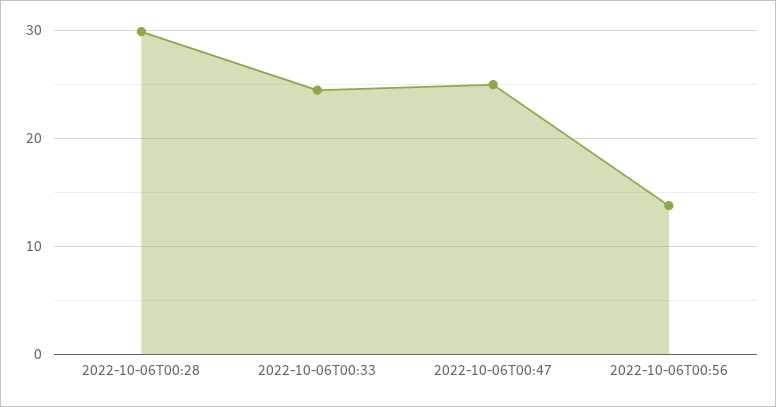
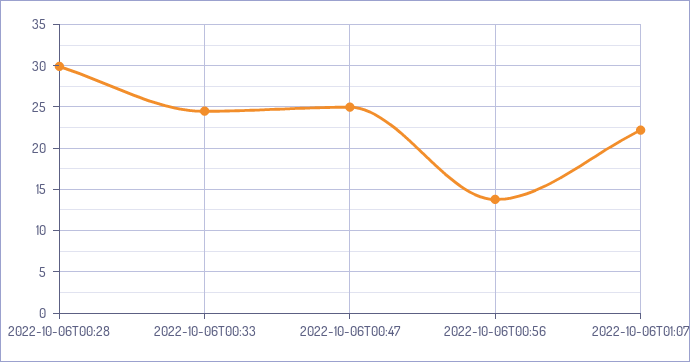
2022-10-06T01:07: none -> 22

